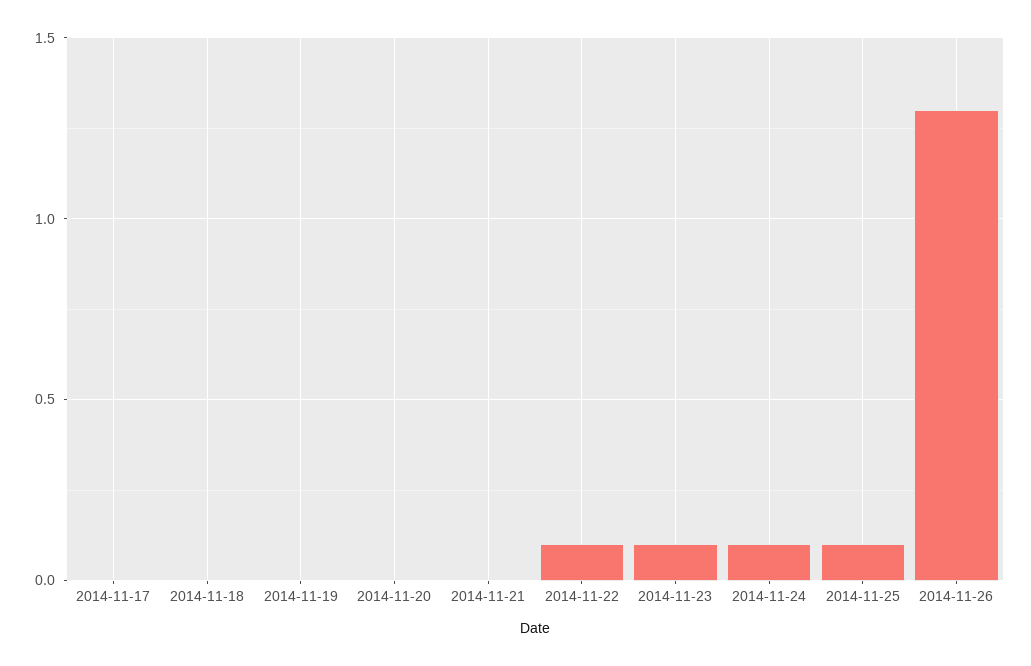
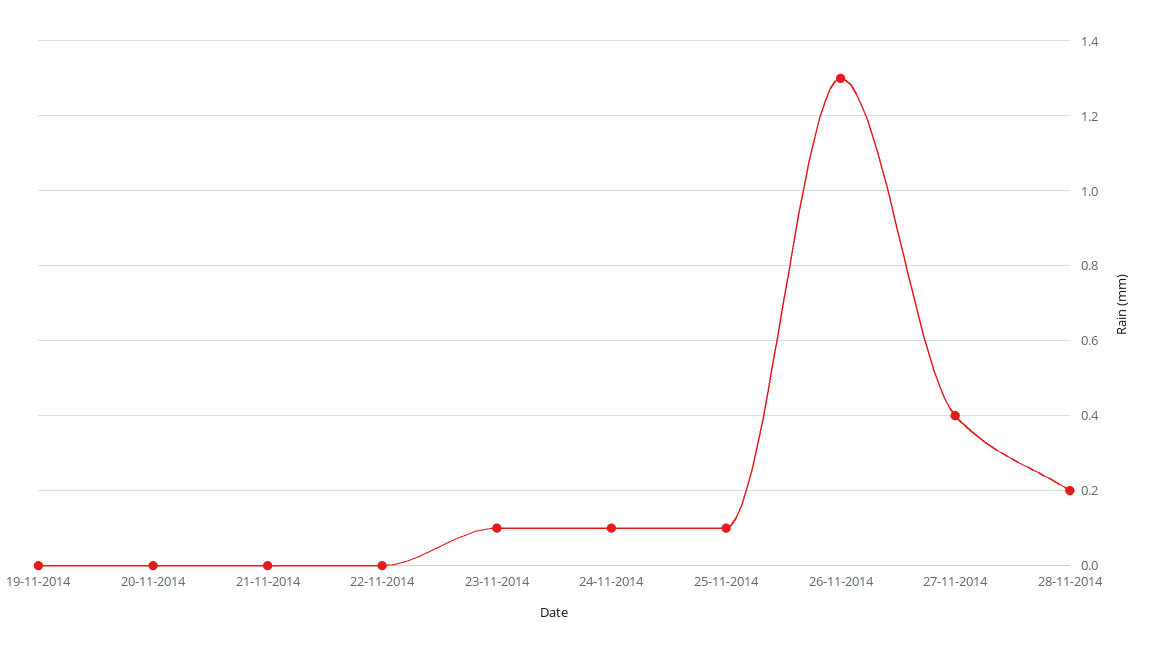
2014-11-17: 0 -> none
2014-11-18: 0 -> none
2014-11-22: 0.1 -> 0
27-11-2014: none -> 0.4
28-11-2014: none -> 0.2

